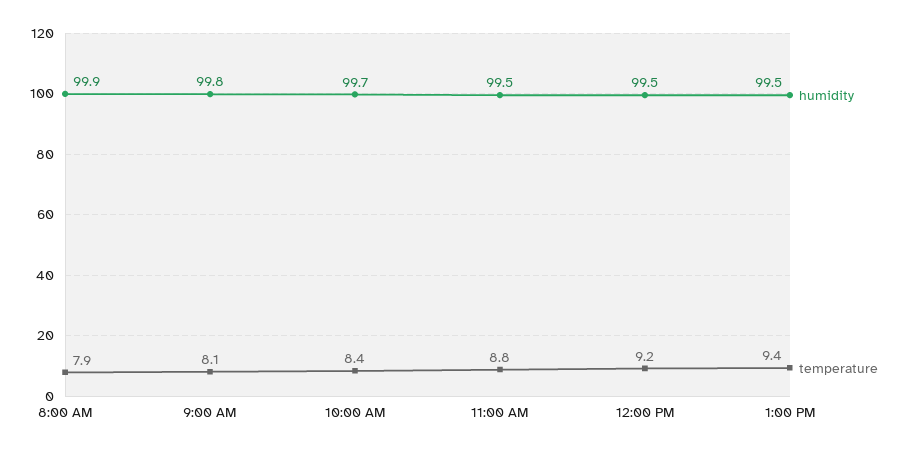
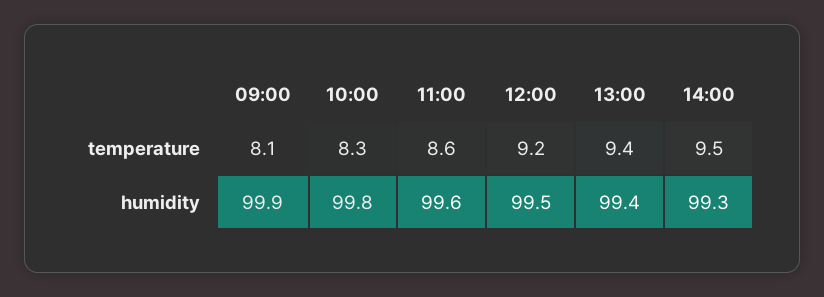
humidity, 8:00 AM: 99.9 -> none
temperature, 8:00 AM: 7.9 -> none
humidity, 9:00 AM: 99.8 -> 99.9
humidity, 10:00 AM: 99.7 -> 99.8
temperature, 10:00 AM: 8.4 -> 8.3
humidity, 11:00 AM: 99.5 -> 99.6
temperature, 11:00 AM: 8.8 -> 8.6
humidity, 1:00 PM: 99.5 -> 99.4
temperature, 14:00: none -> 9.5
humidity, 14:00: none -> 99.3

